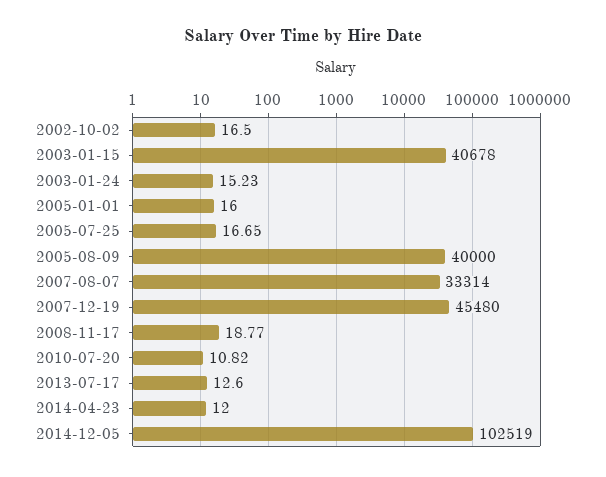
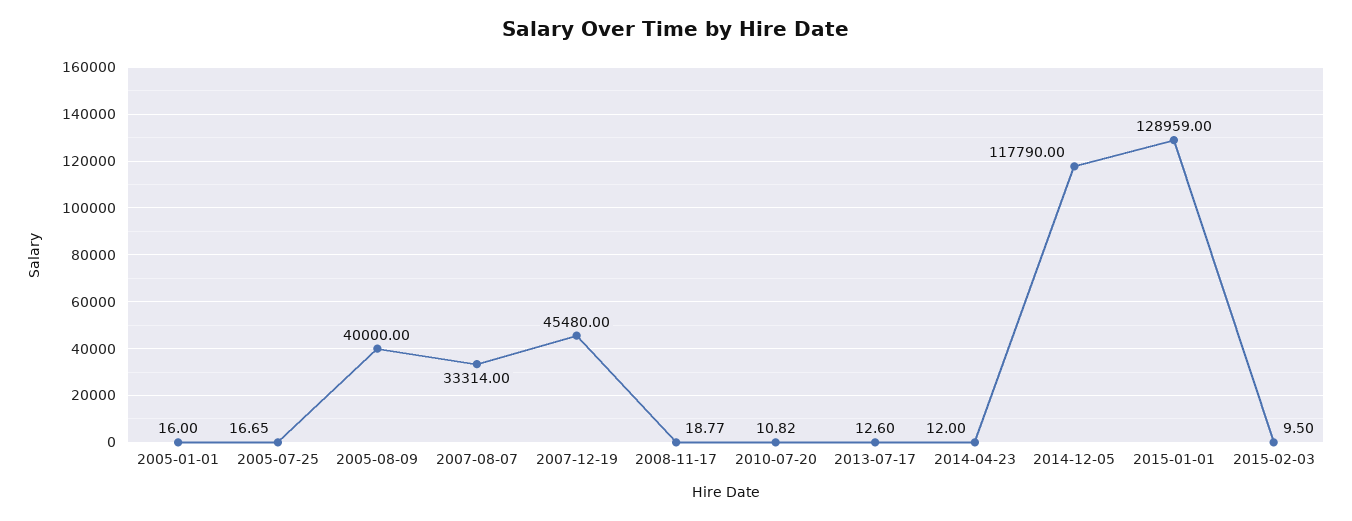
2002-10-02: 16.5 -> none
2003-01-15: 40678 -> none
2003-01-24: 15.23 -> none
2014-12-05: 102519 -> 117790
2015-01-01: none -> 128959
2015-02-03: none -> 9.5

